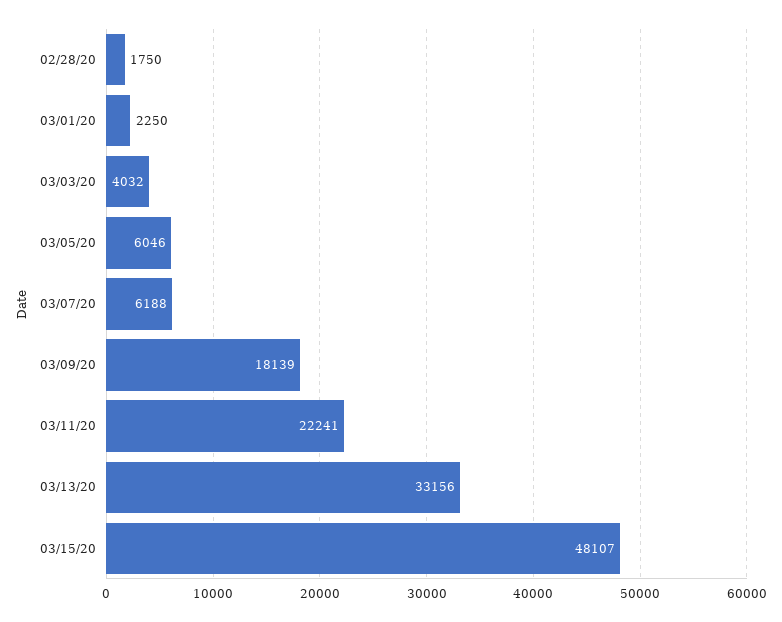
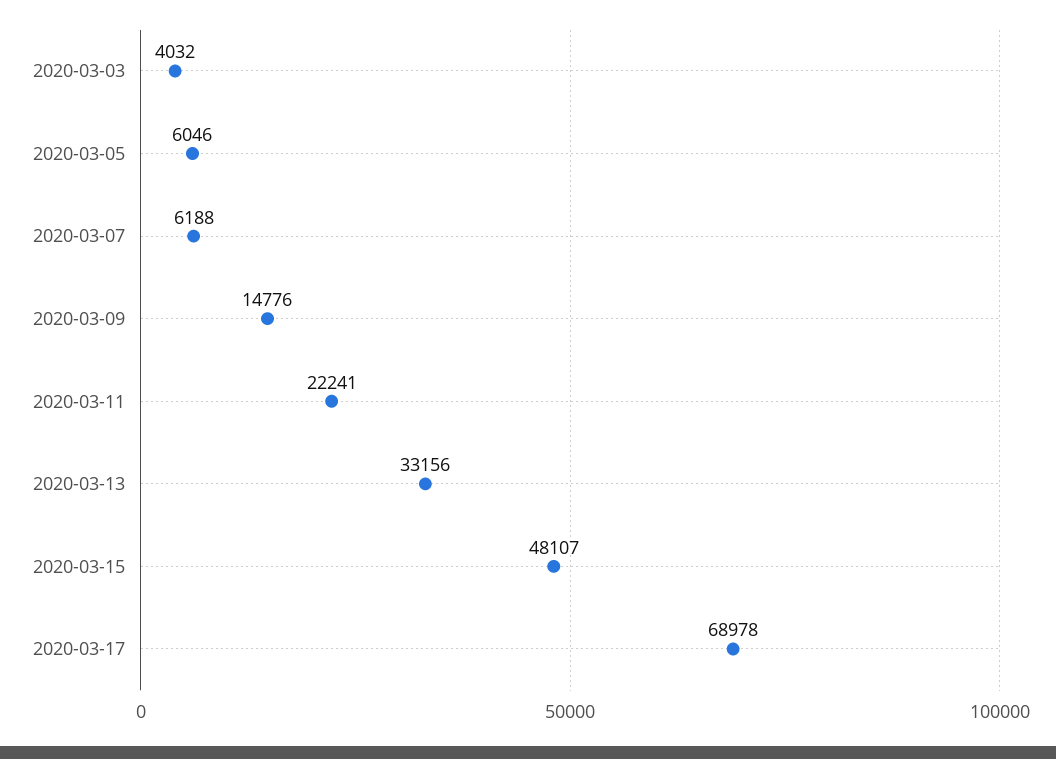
02/28/20: 1750 -> none
03/01/20: 2250 -> none
03/09/20: 18139 -> 14776
2020-03-17: none -> 68978

